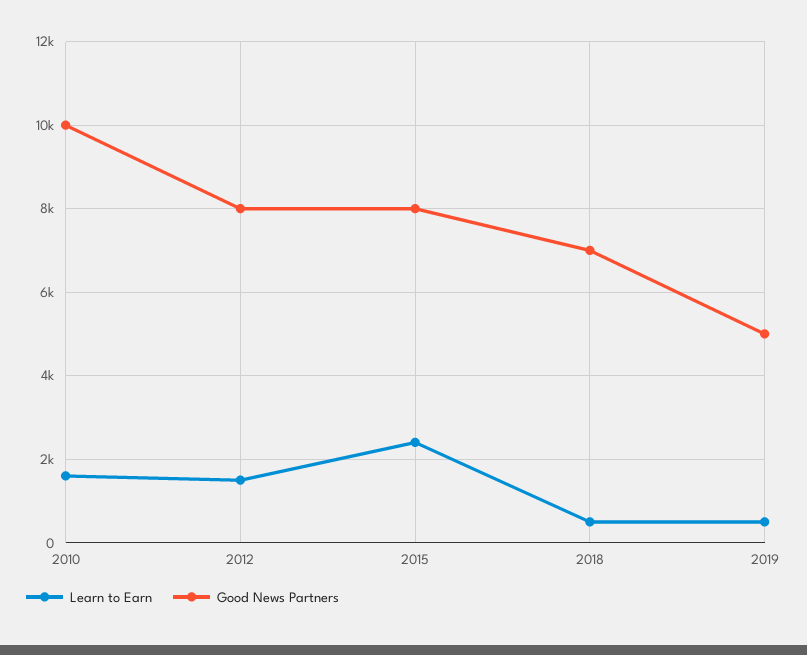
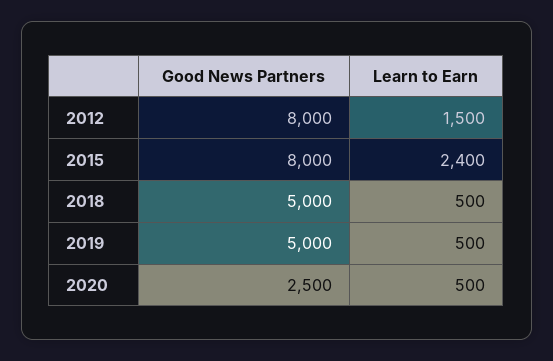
Learn to Earn, 2010: 1600 -> none
Good News Partners, 2010: 10000 -> none
Good News Partners, 2018: 7000 -> 5000
Good News Partners, 2020: none -> 2500
Learn to Earn, 2020: none -> 500

